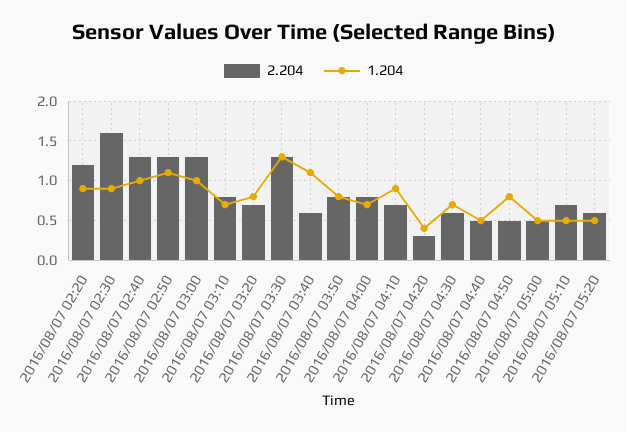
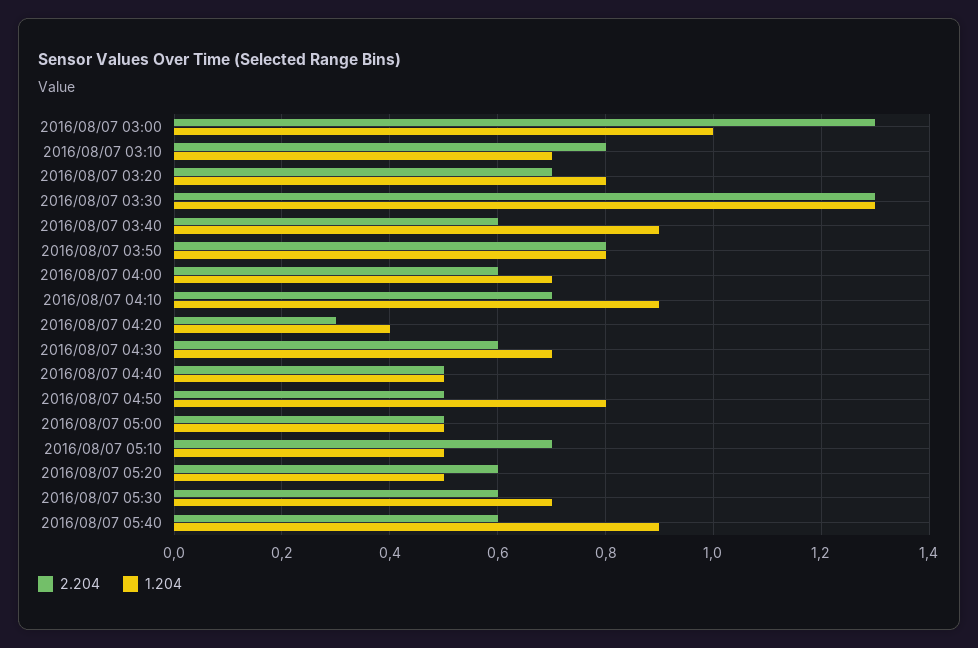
2.204, 2016/08/07 02:20: 1.2 -> none
1.204, 2016/08/07 02:20: 0.9 -> none
2.204, 2016/08/07 02:30: 1.6 -> none
1.204, 2016/08/07 02:30: 0.9 -> none
2.204, 2016/08/07 02:40: 1.3 -> none
1.204, 2016/08/07 02:40: 1 -> none
2.204, 2016/08/07 02:50: 1.3 -> none
1.204, 2016/08/07 02:50: 1.1 -> none
1.204, 2016/08/07 03:40: 1.1 -> 0.9
2.204, 2016/08/07 04:00: 0.8 -> 0.6
2.204, 2016/08/07 05:30: none -> 0.6
1.204, 2016/08/07 05:30: none -> 0.7
2.204, 2016/08/07 05:40: none -> 0.6
1.204, 2016/08/07 05:40: none -> 0.9

